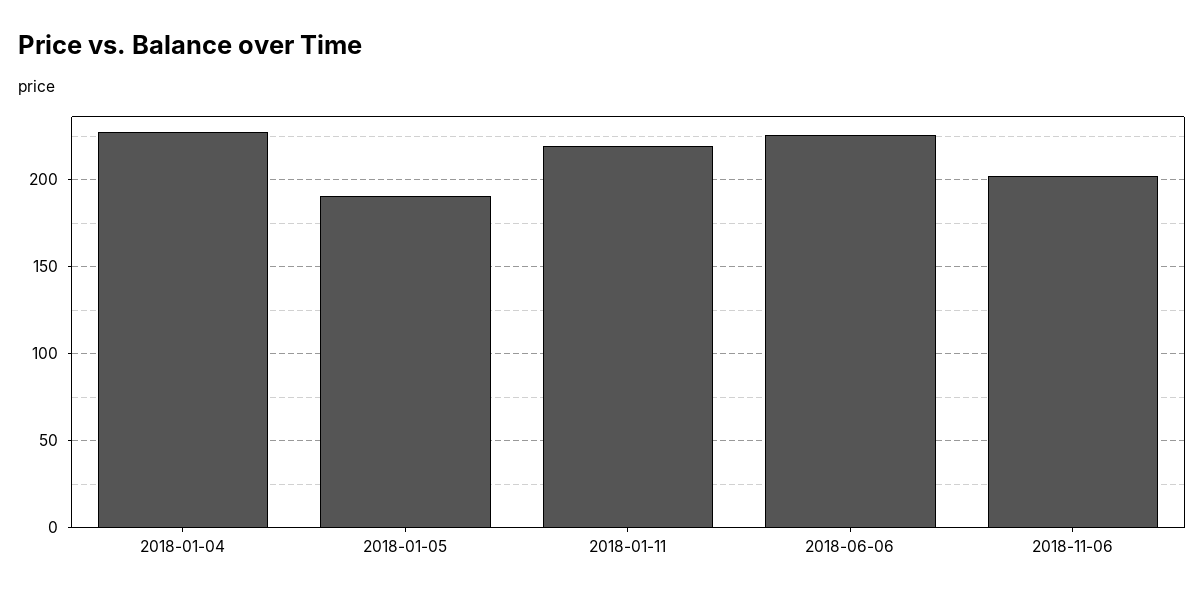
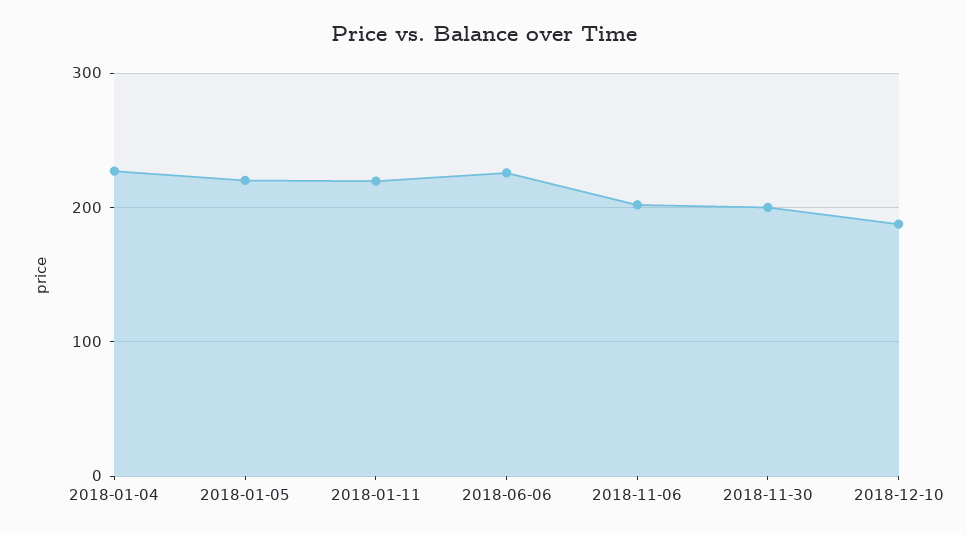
2018-01-05: 190 -> 220
2018-11-30: none -> 200
2018-12-10: none -> 190

